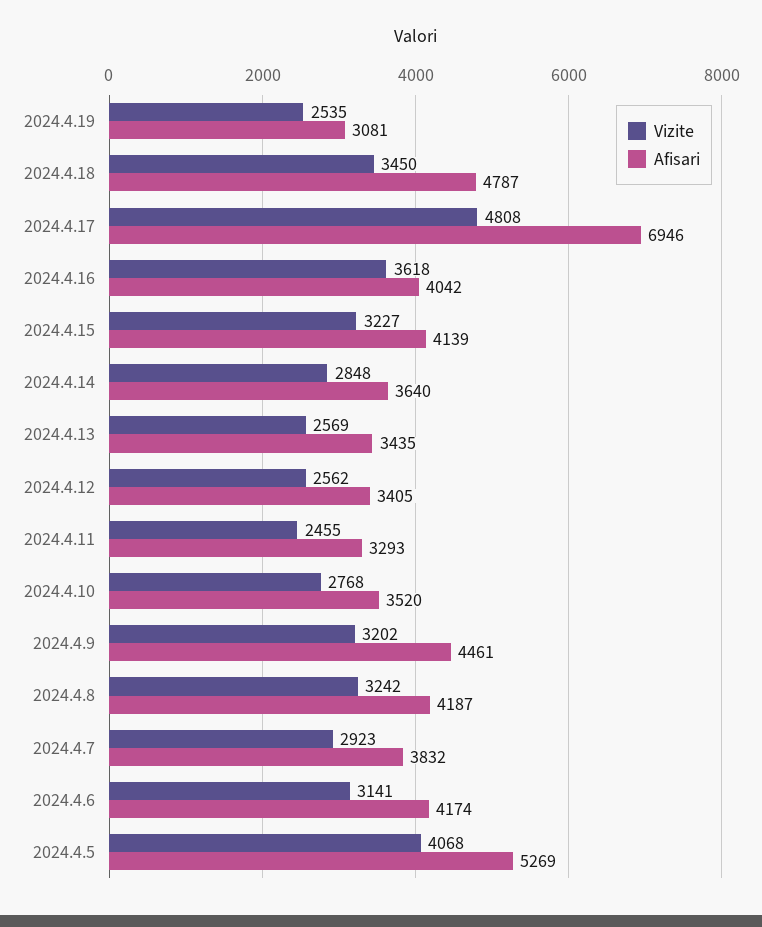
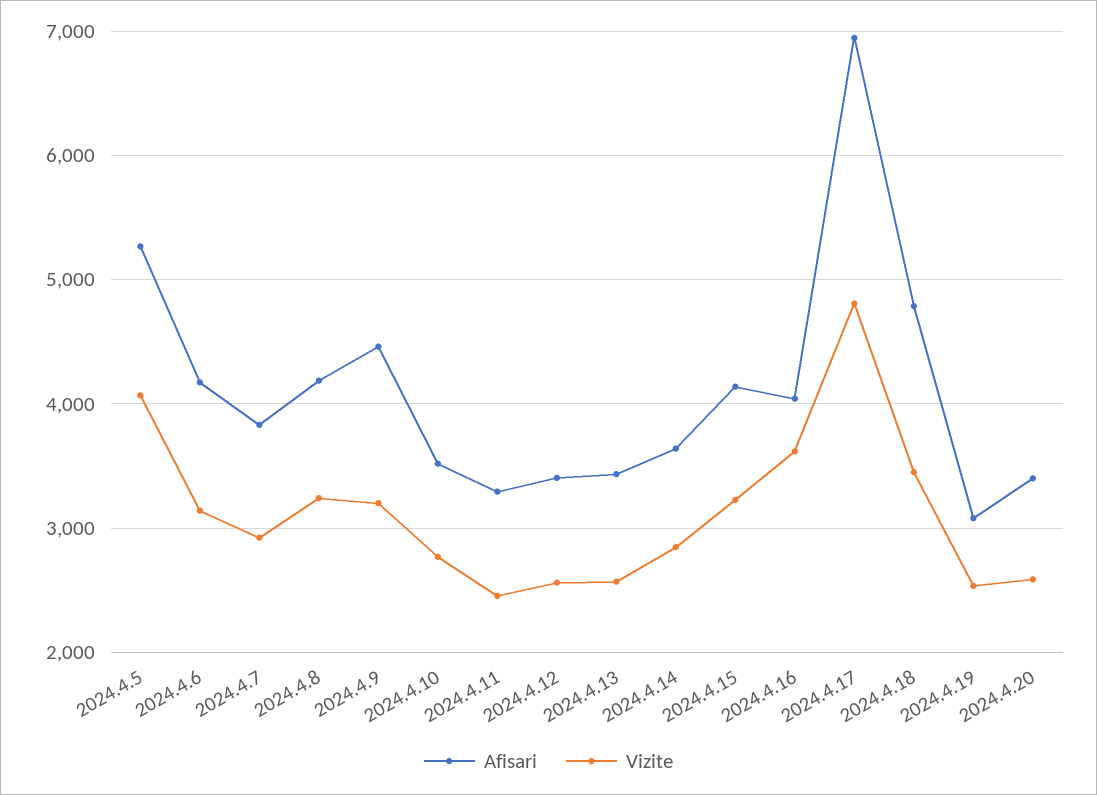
Afisari, 2024.4.20: none -> 3400
Vizite, 2024.4.20: none -> 2600

